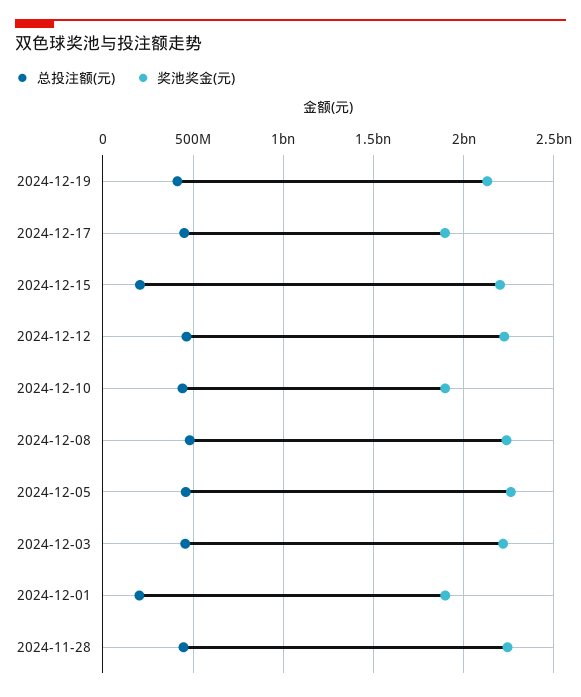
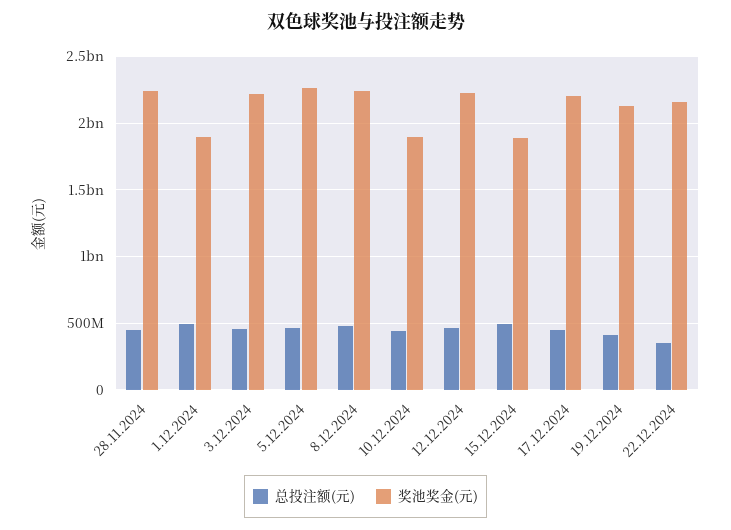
奖池奖金(元), 2024-12-17: 1900000000 -> 2200000000
总投注额(元), 2024-12-15: 200000000 -> 500000000
奖池奖金(元), 2024-12-15: 2200000000 -> 1900000000
总投注额(元), 2024-12-01: 200000000 -> 500000000
总投注额(元), 22.12.2024: none -> 350000000
奖池奖金(元), 22.12.2024: none -> 2150000000

